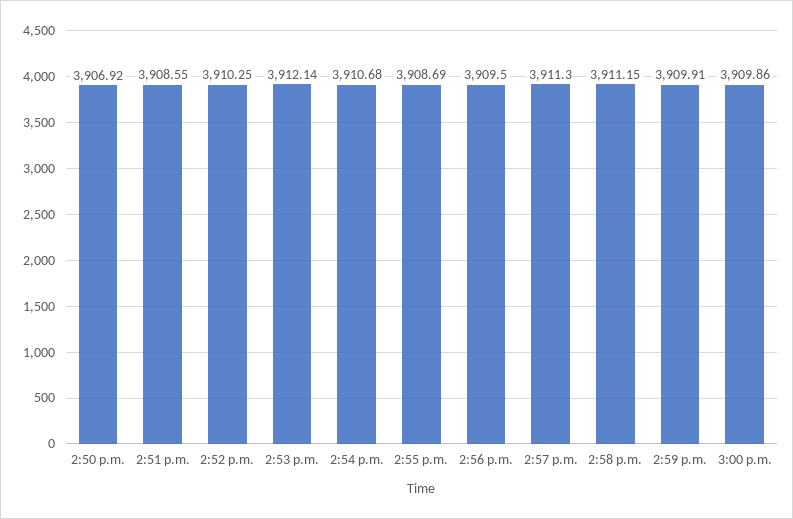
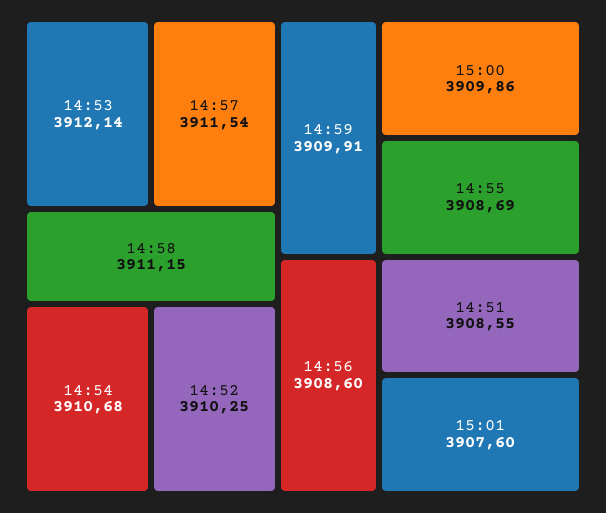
2:50 p.m.: 3906.92 -> none
2:56 p.m.: 3909.5 -> 3908.6
2:57 p.m.: 3911.3 -> 3911.54
15:01: none -> 3907.6

